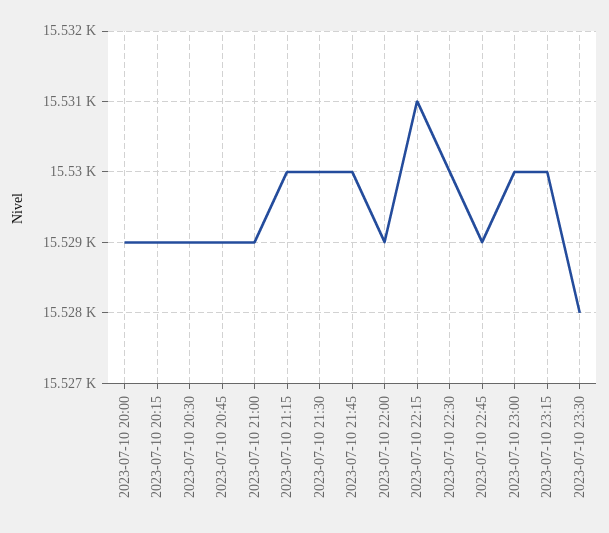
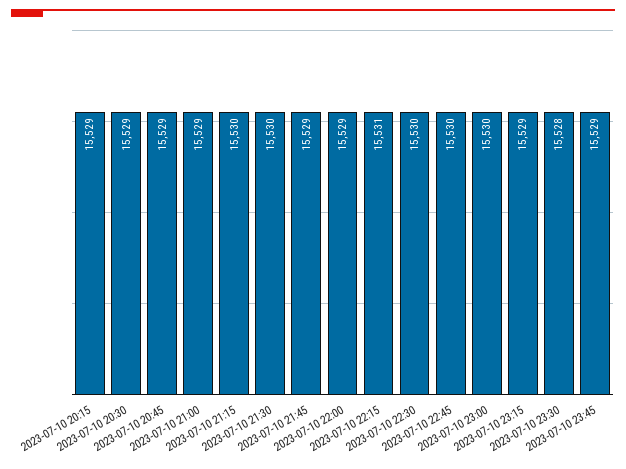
2023-07-10 20:00: 15529 -> none
2023-07-10 21:45: 15530 -> 15529
2023-07-10 22:45: 15529 -> 15530
2023-07-10 23:15: 15530 -> 15529
2023-07-10 23:45: none -> 15529

